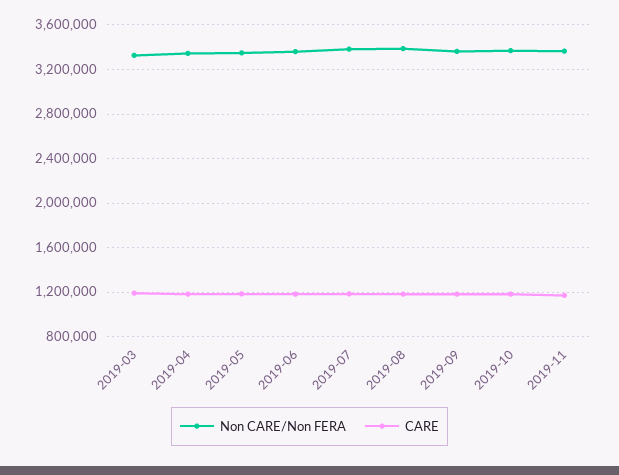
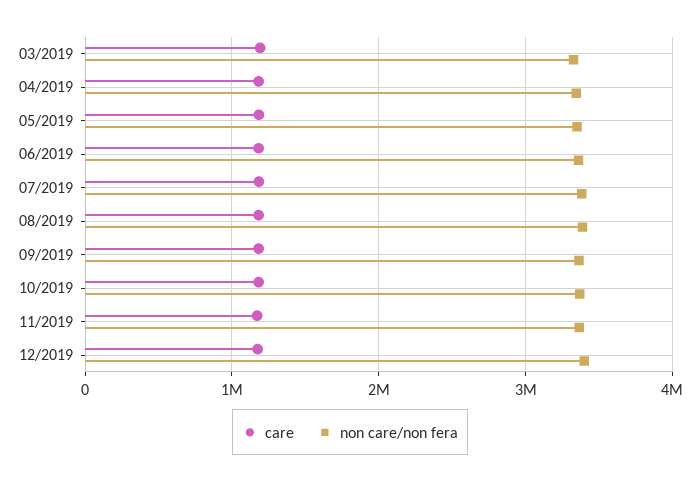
CARE, 12/2019: none -> 1200000
Non CARE/Non FERA, 12/2019: none -> 3400000

